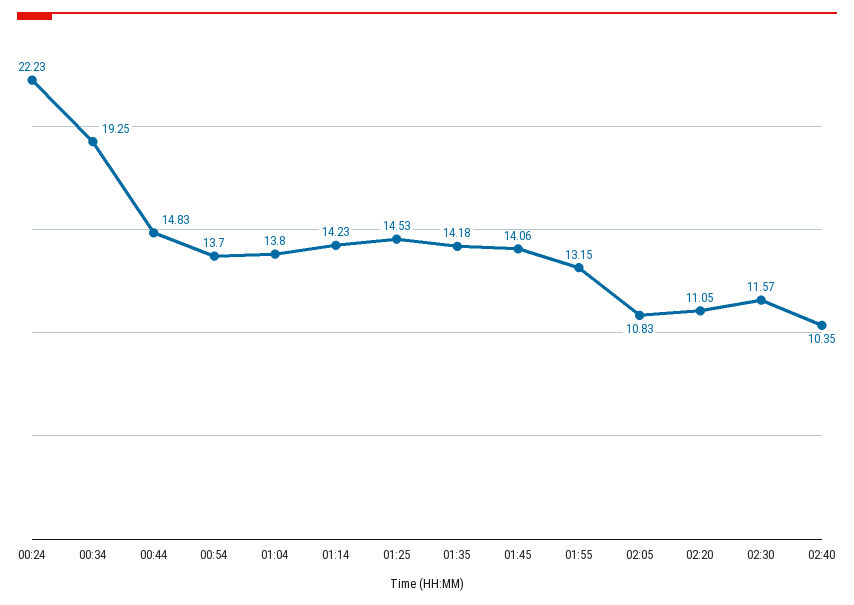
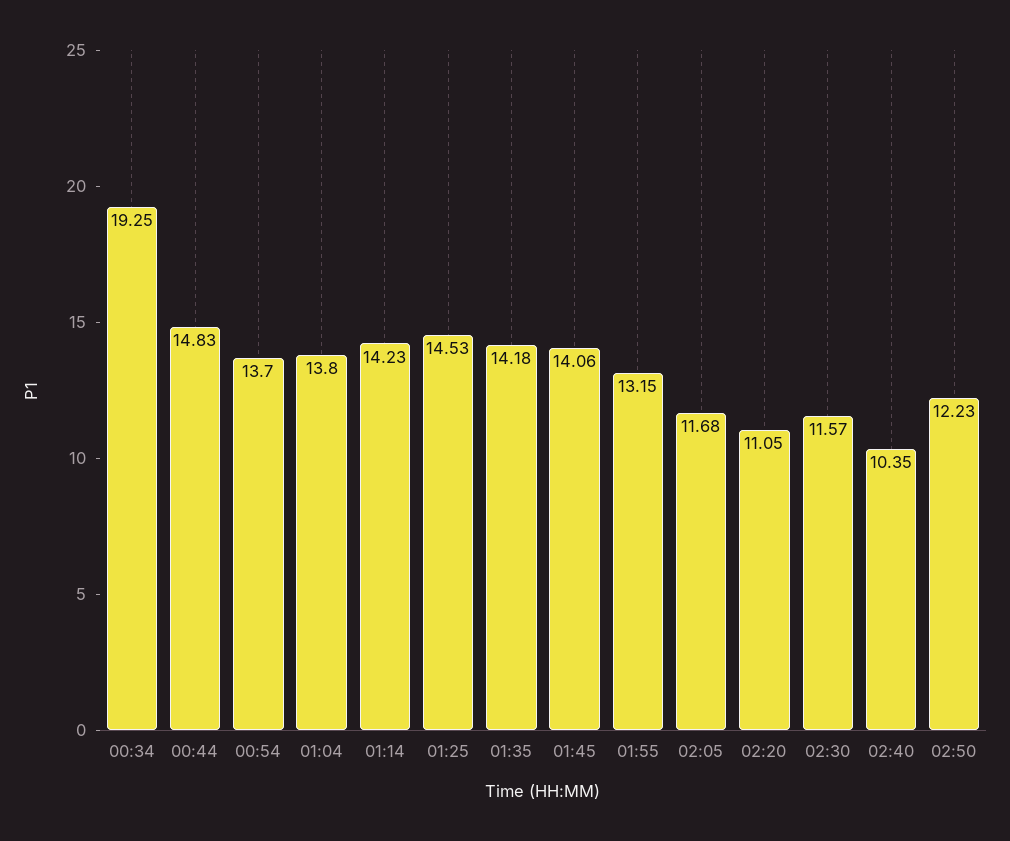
00:24: 22.23 -> none
02:05: 10.83 -> 11.68
02:50: none -> 12.23

